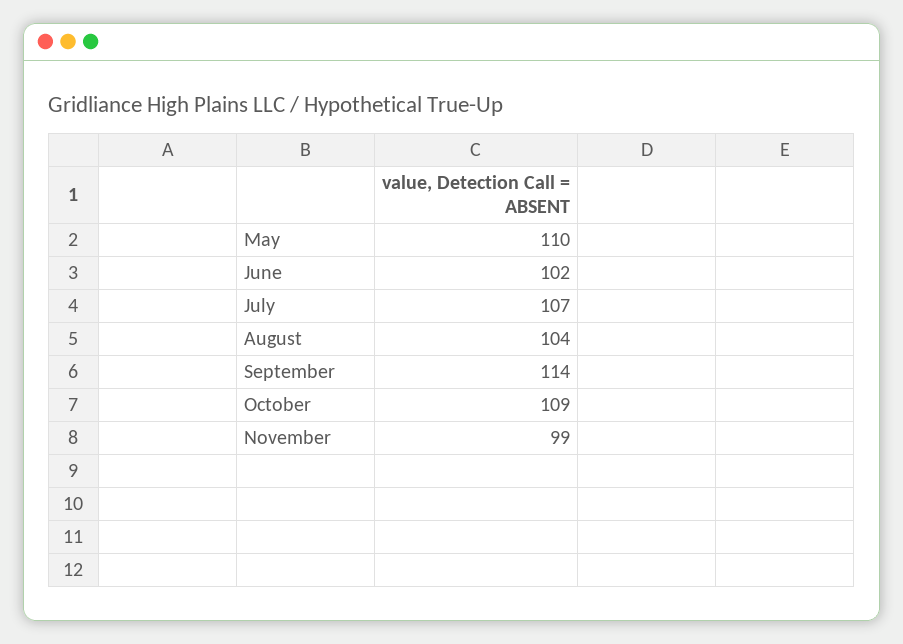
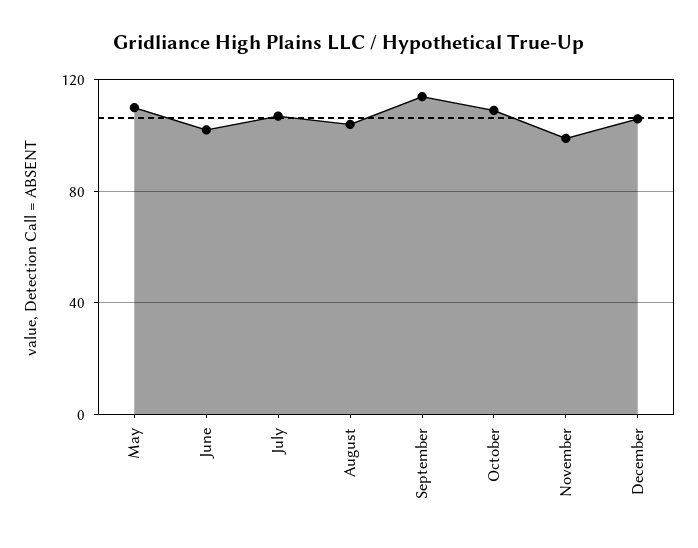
December: none -> 105

